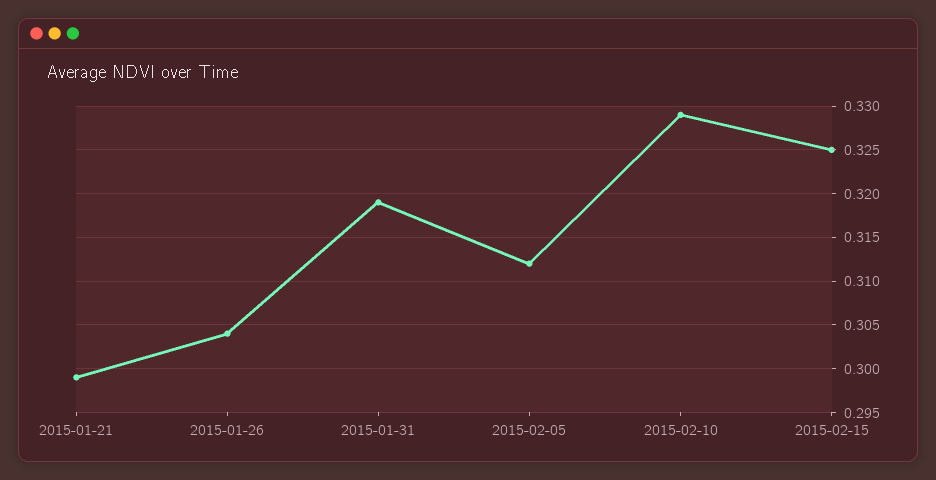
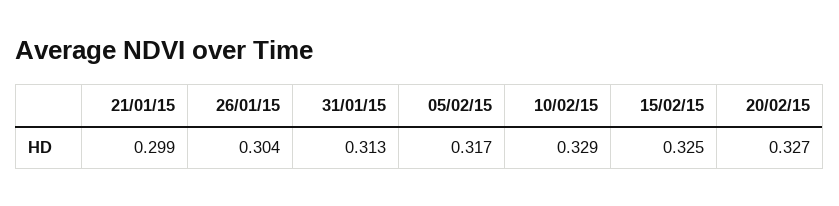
2015-01-31: 0.319 -> 0.313
2015-02-05: 0.312 -> 0.317
20/02/15: none -> 0.327

